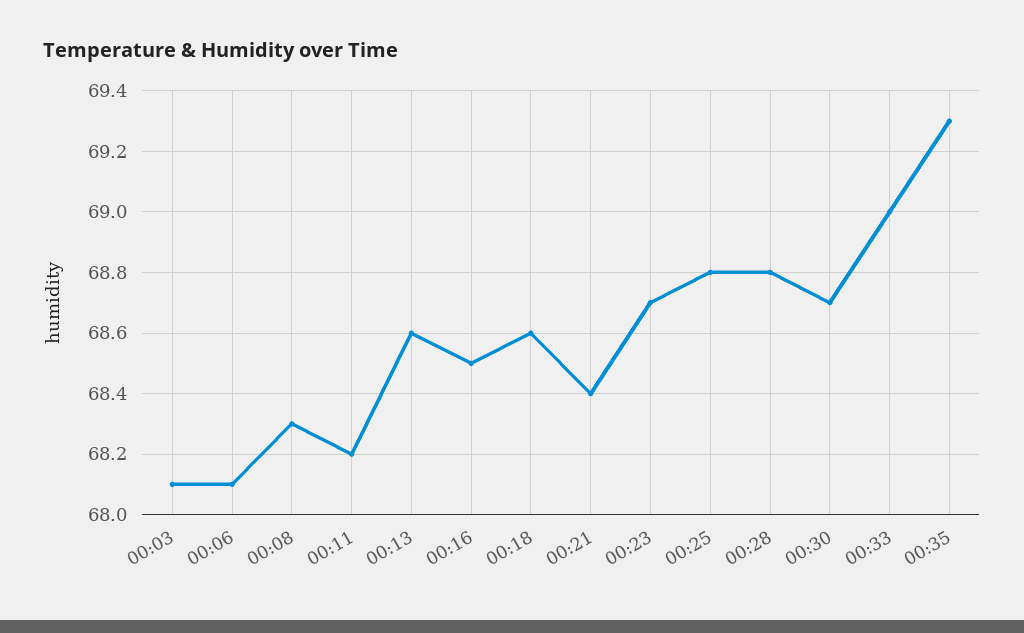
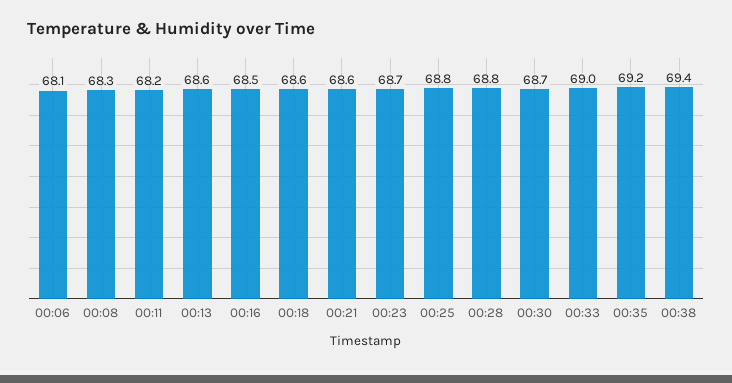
00:03: 68.1 -> none
00:21: 68.4 -> 68.6
00:35: 69.3 -> 69.2
00:38: none -> 69.4

